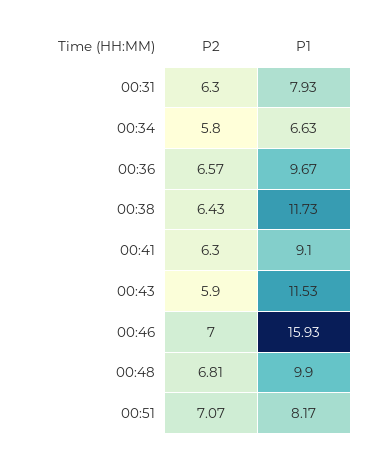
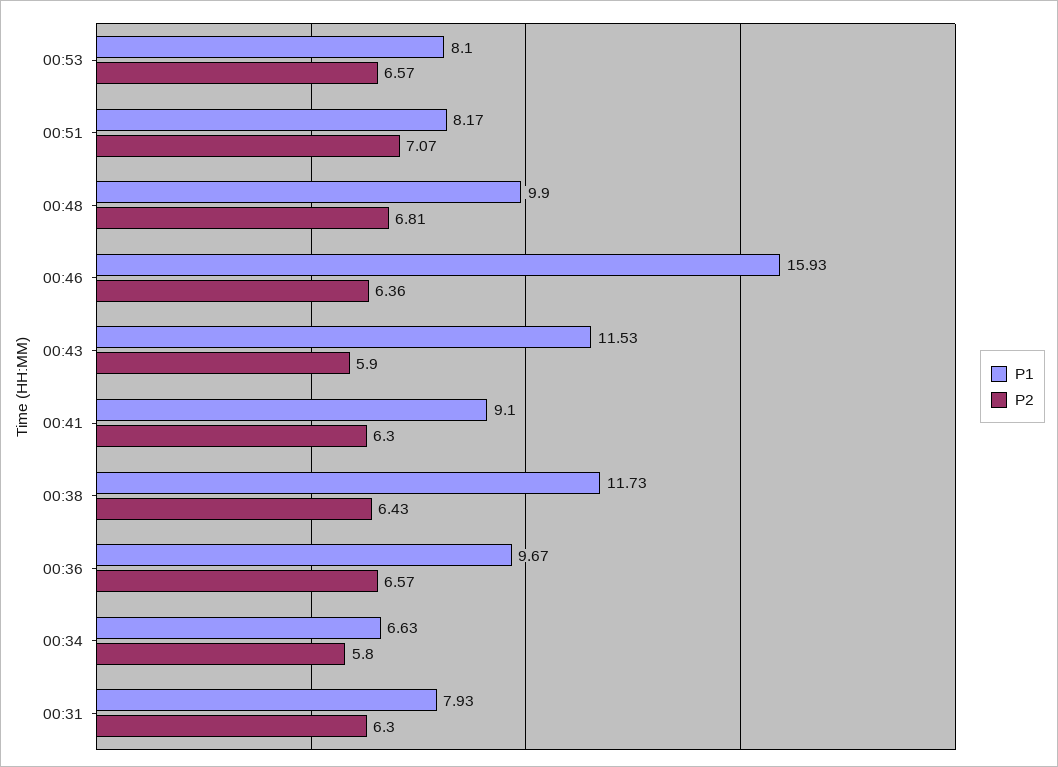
P2, 00:46: 7 -> 6.36
P1, 00:53: none -> 8.1
P2, 00:53: none -> 6.57

